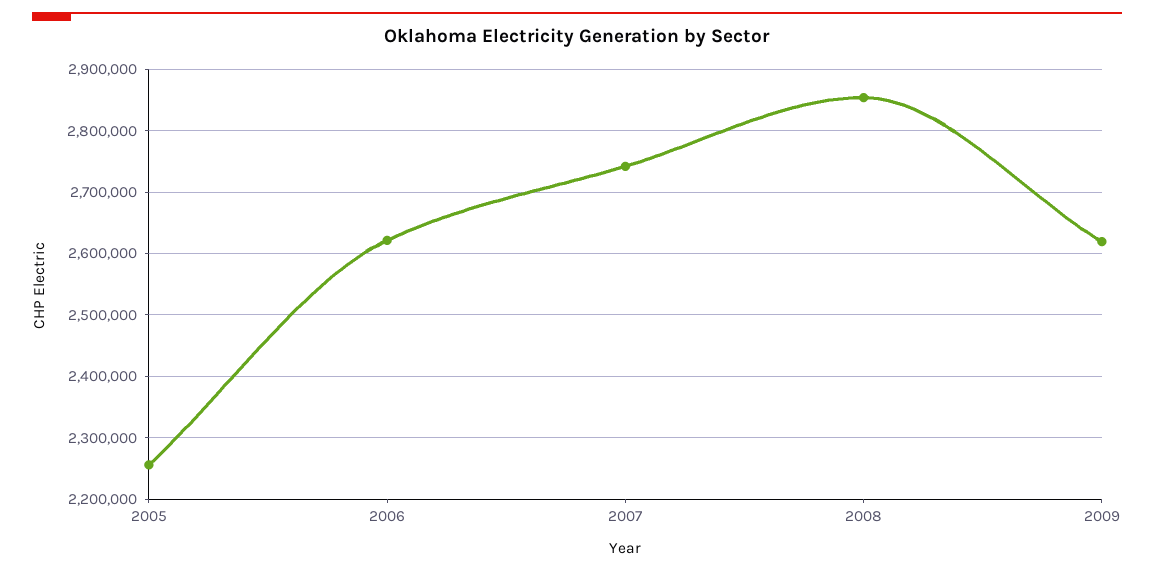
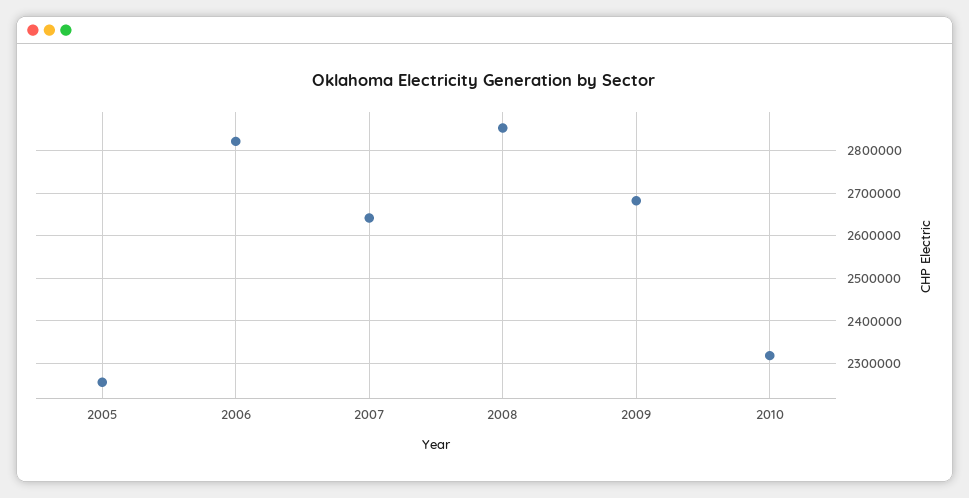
2006: 2620000 -> 2820000
2007: 2740000 -> 2640000
2009: 2620000 -> 2680000
2010: none -> 2320000

